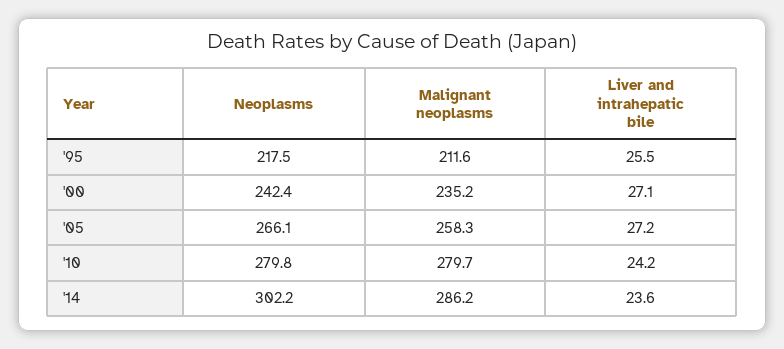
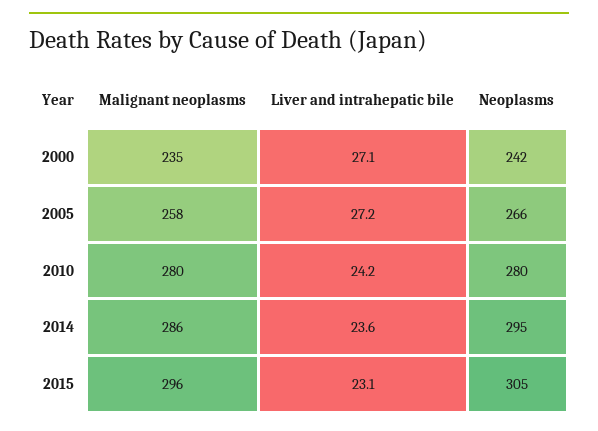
Neoplasms, '95: 217.5 -> none
Malignant neoplasms, '95: 211.6 -> none
Liver and intrahepatic bile, '95: 25.5 -> none
Neoplasms, '14: 302.2 -> 295
Malignant neoplasms, 2015: none -> 296
Liver and intrahepatic bile, 2015: none -> 23.1
Neoplasms, 2015: none -> 305

